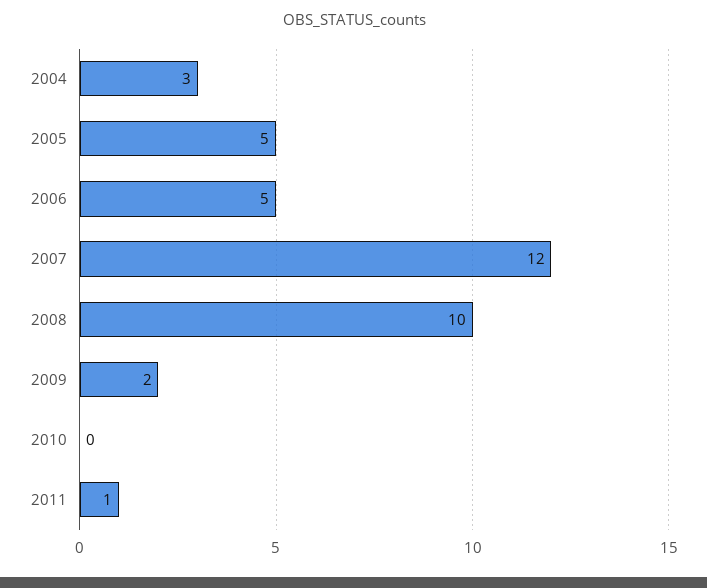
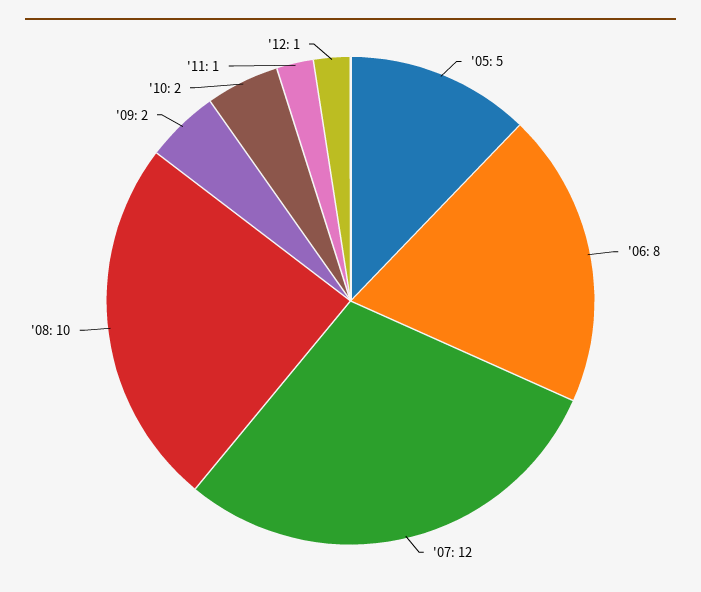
2004: 3 -> none
2006: 5 -> 8
2010: 0 -> 2
'12: none -> 1

